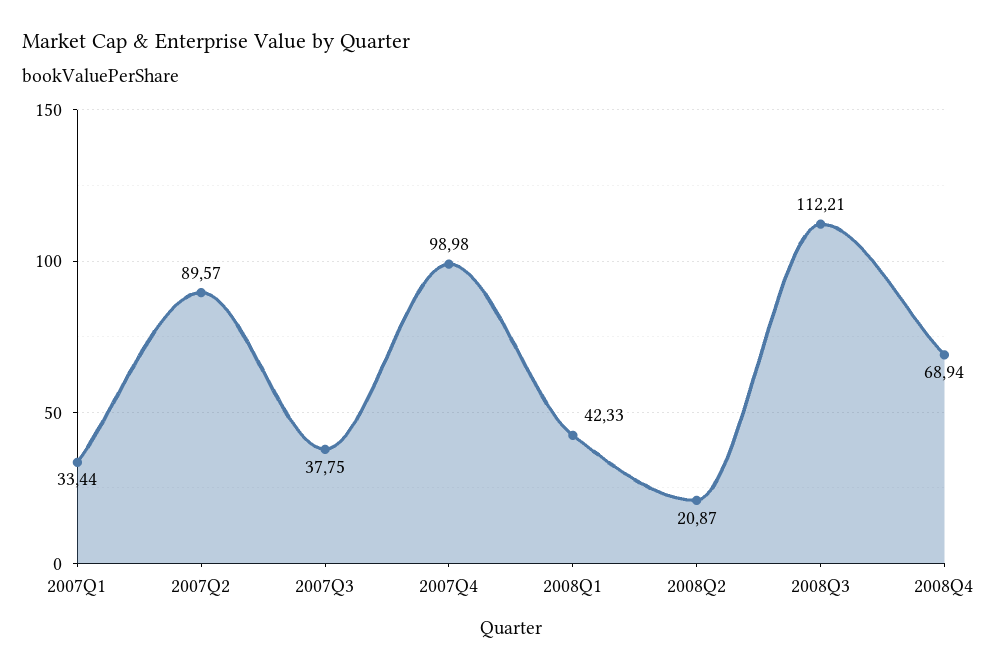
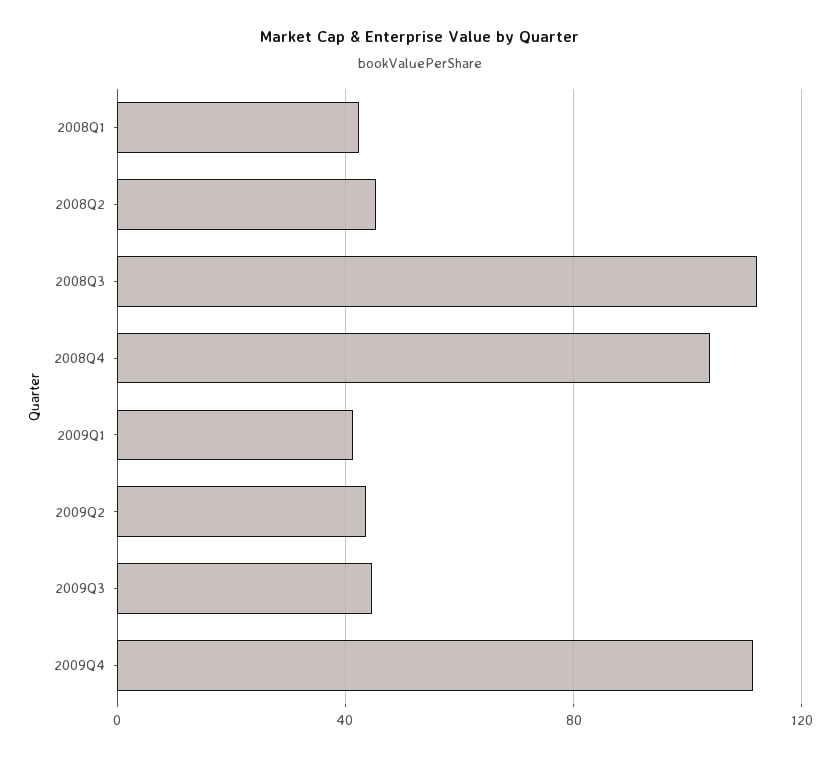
2007Q1: 33.44 -> none
2007Q2: 89.57 -> none
2007Q3: 37.75 -> none
2007Q4: 98.98 -> none
2008Q2: 20.87 -> 45
2008Q4: 68.94 -> 105
2009Q1: none -> 40
2009Q2: none -> 45
2009Q3: none -> 45
2009Q4: none -> 110

